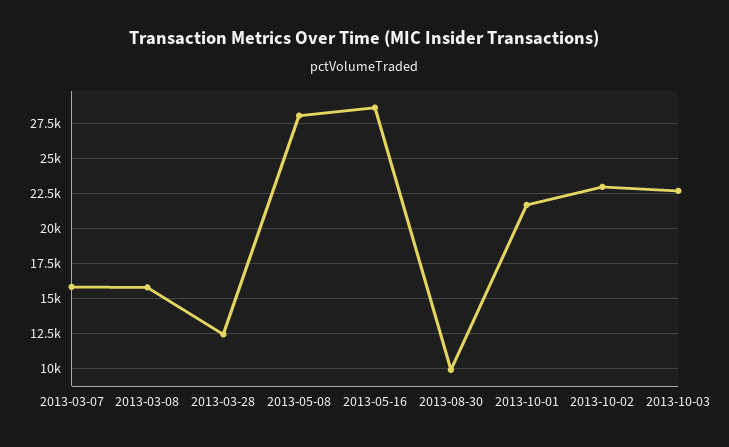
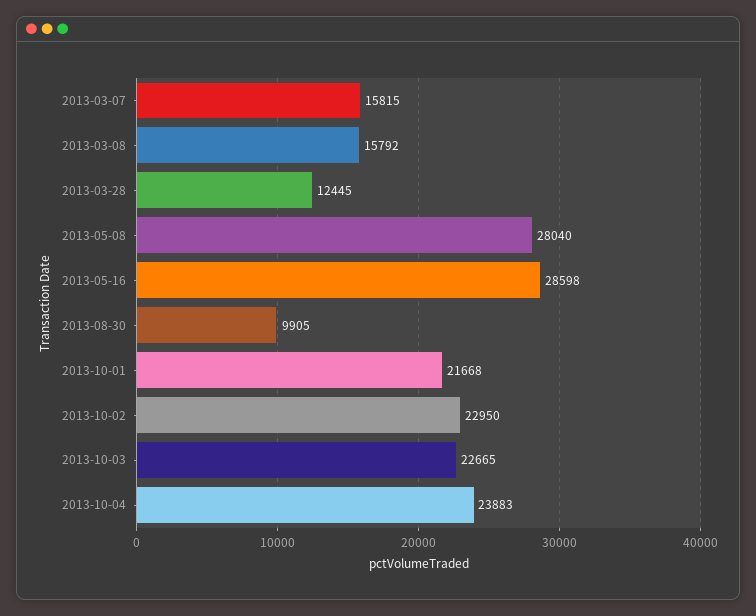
2013-10-04: none -> 23883

